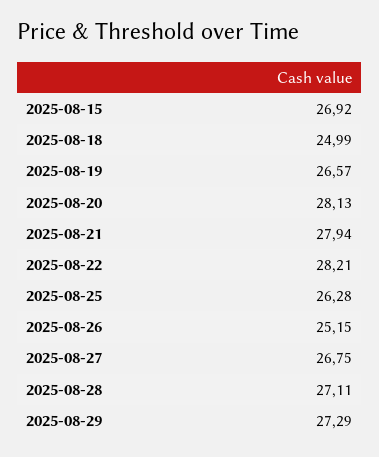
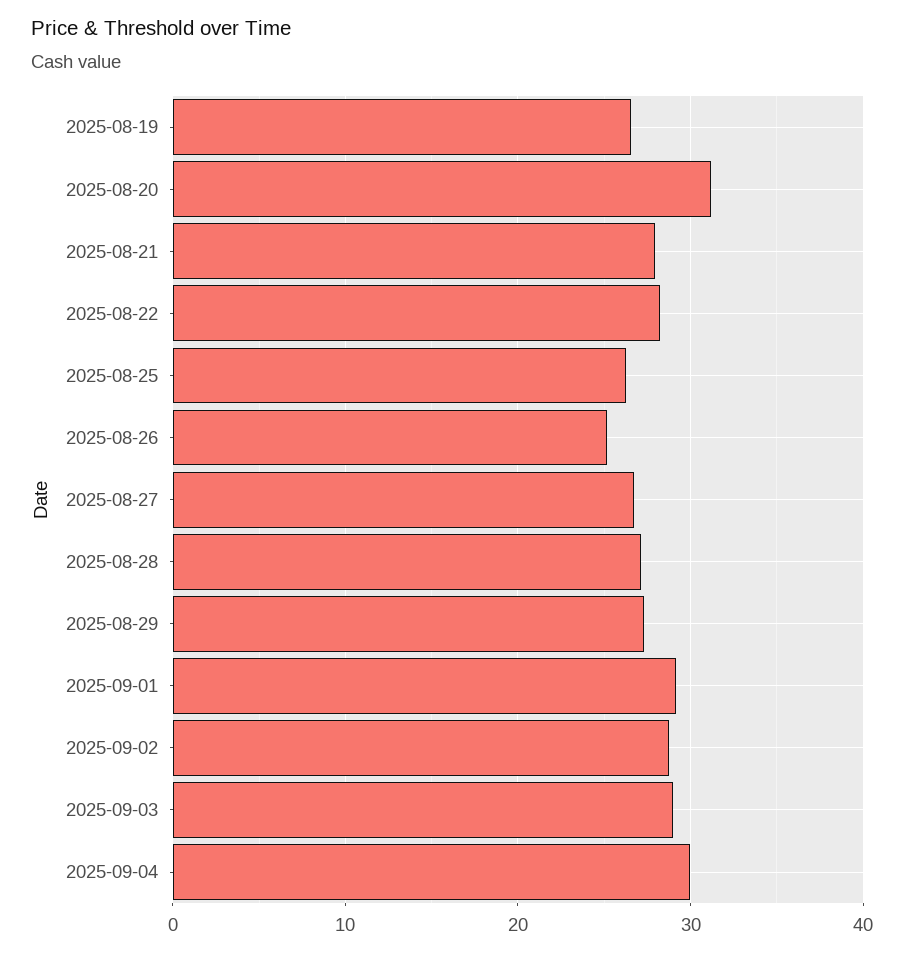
2025-08-15: 26.92 -> none
2025-08-18: 24.99 -> none
2025-08-20: 28.13 -> 31
2025-09-01: none -> 29
2025-09-02: none -> 29
2025-09-03: none -> 29
2025-09-04: none -> 30

